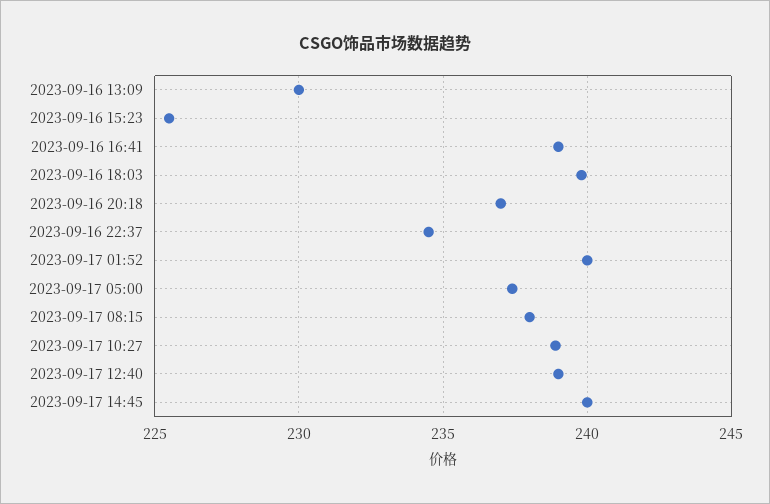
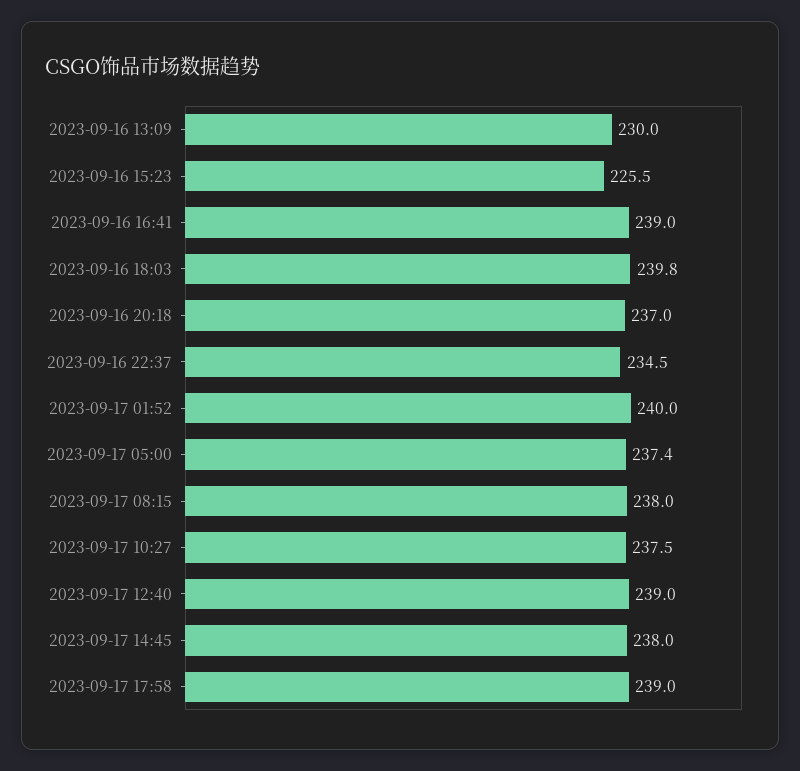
2023-09-17 10:27: 239 -> 237.5
2023-09-17 14:45: 240 -> 238
2023-09-17 17:58: none -> 239

